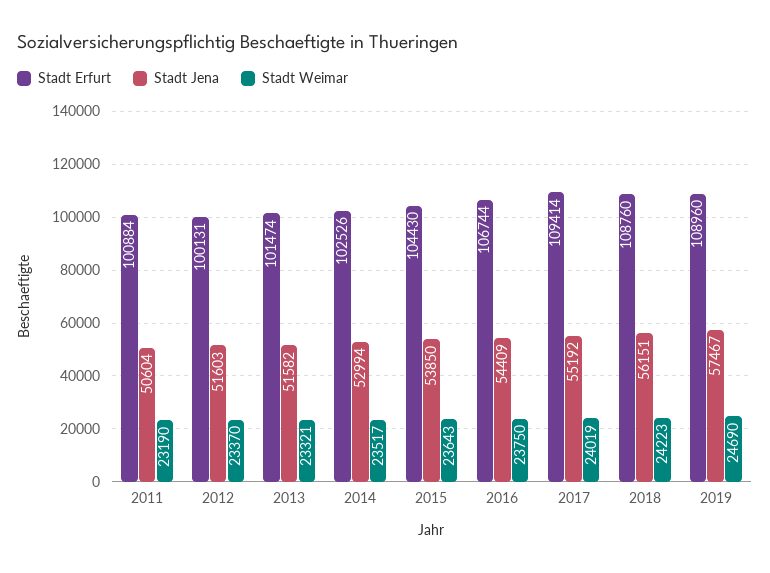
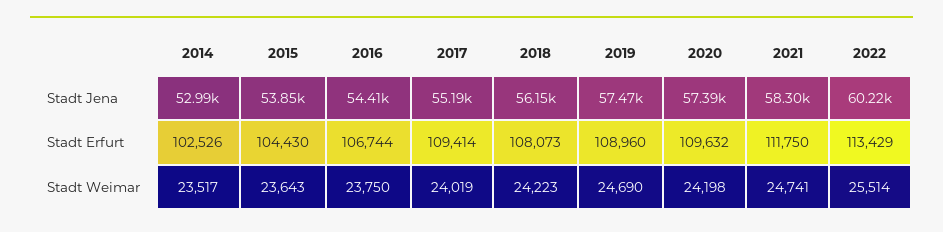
Stadt Erfurt, 2011: 100884 -> none
Stadt Jena, 2011: 50604 -> none
Stadt Weimar, 2011: 23190 -> none
Stadt Erfurt, 2012: 100131 -> none
Stadt Jena, 2012: 51603 -> none
Stadt Weimar, 2012: 23370 -> none
Stadt Erfurt, 2013: 101474 -> none
Stadt Jena, 2013: 51582 -> none
Stadt Weimar, 2013: 23321 -> none
Stadt Erfurt, 2018: 108760 -> 108073
Stadt Jena, 2020: none -> 57390
Stadt Jena, 2021: none -> 58300
Stadt Jena, 2022: none -> 60220
Stadt Erfurt, 2020: none -> 109632
Stadt Erfurt, 2021: none -> 111750
Stadt Erfurt, 2022: none -> 113429
Stadt Weimar, 2020: none -> 24198
Stadt Weimar, 2021: none -> 24741
Stadt Weimar, 2022: none -> 25514

